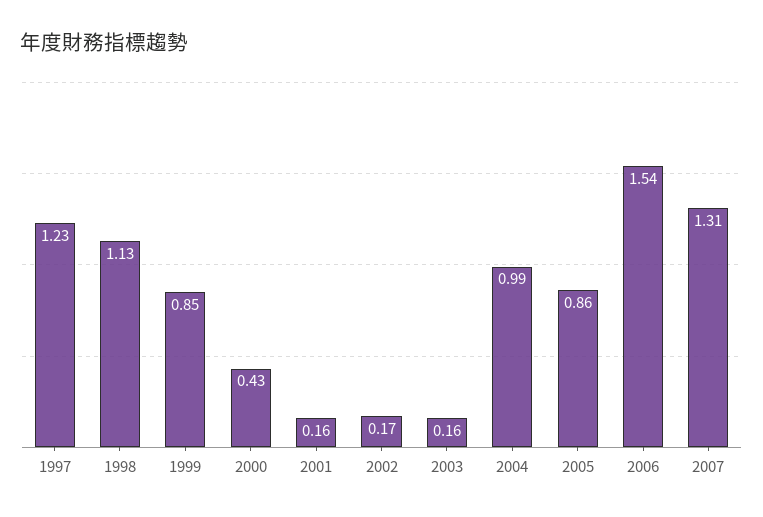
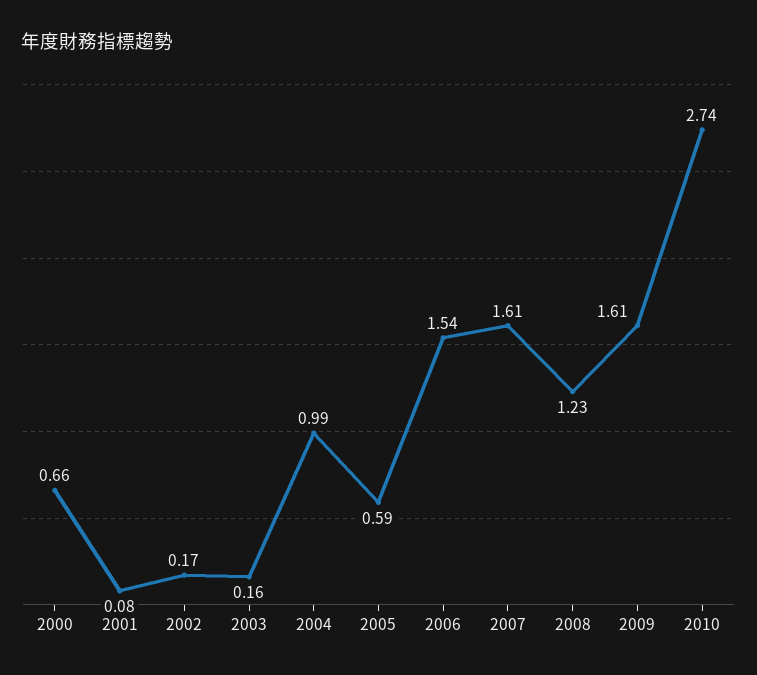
1997: 1.23 -> none
1998: 1.13 -> none
1999: 0.85 -> none
2000: 0.43 -> 0.66
2001: 0.16 -> 0.08
2005: 0.86 -> 0.59
2007: 1.31 -> 1.61
2008: none -> 1.23
2009: none -> 1.61
2010: none -> 2.74

